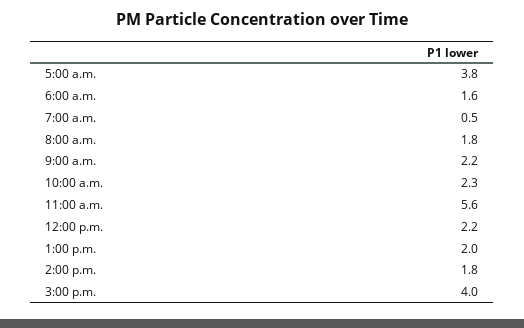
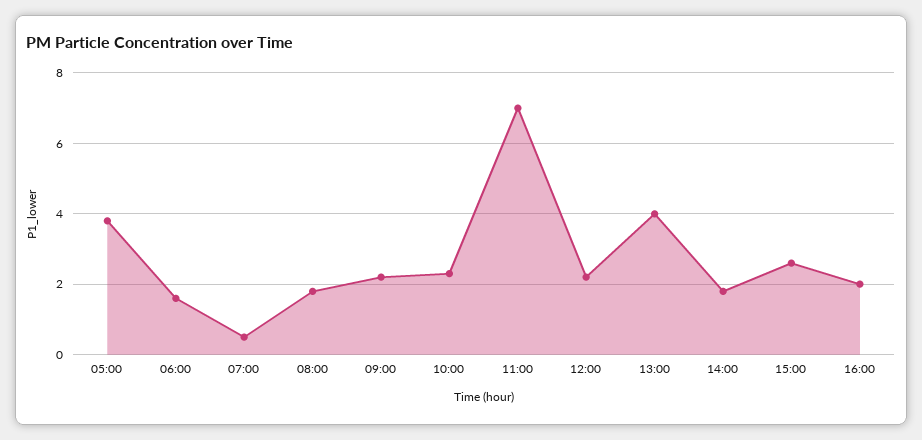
11:00 a.m.: 5.6 -> 7
1:00 p.m.: 2 -> 4
3:00 p.m.: 4 -> 2.5
16:00: none -> 2

